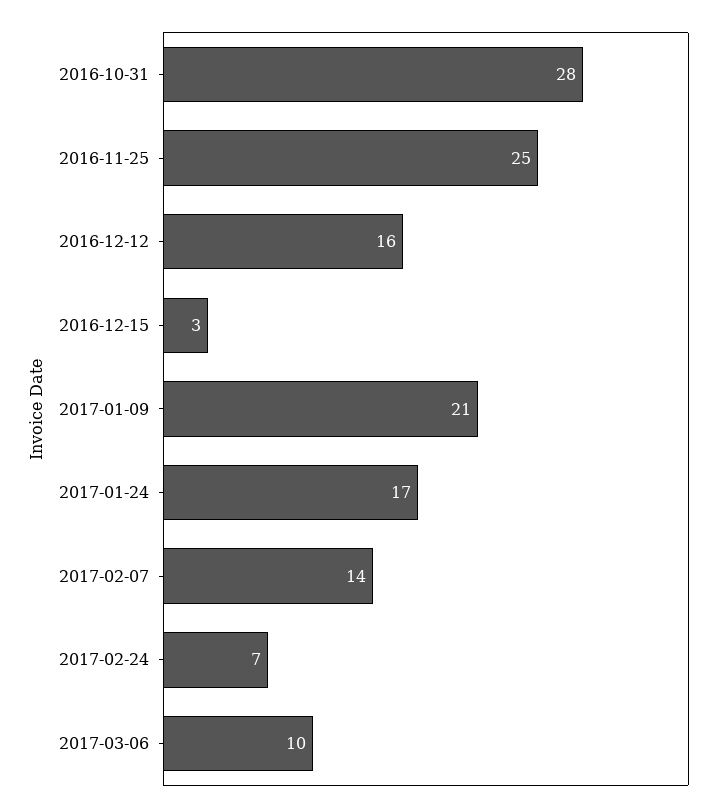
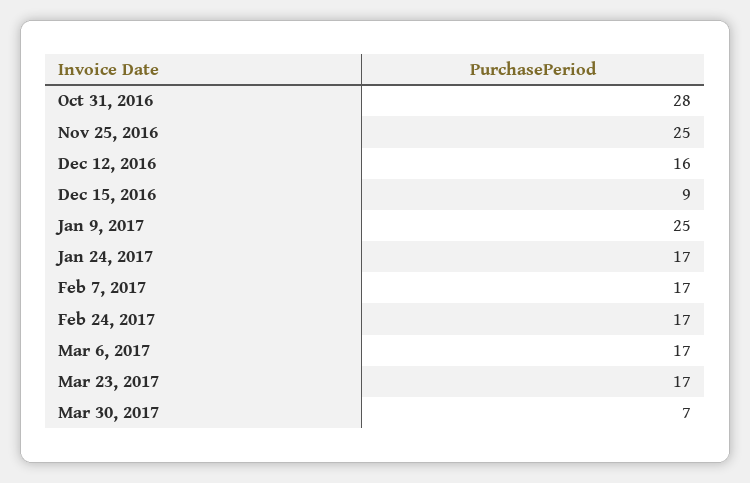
2016-12-15: 3 -> 9
2017-01-09: 21 -> 25
2017-02-07: 14 -> 17
2017-02-24: 7 -> 17
2017-03-06: 10 -> 17
Mar 23, 2017: none -> 17
Mar 30, 2017: none -> 7

